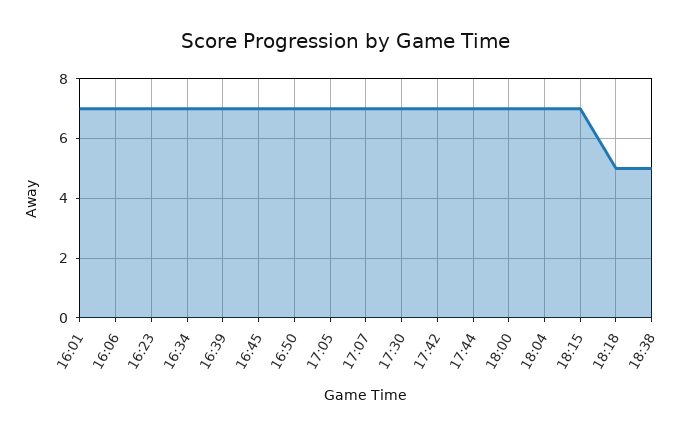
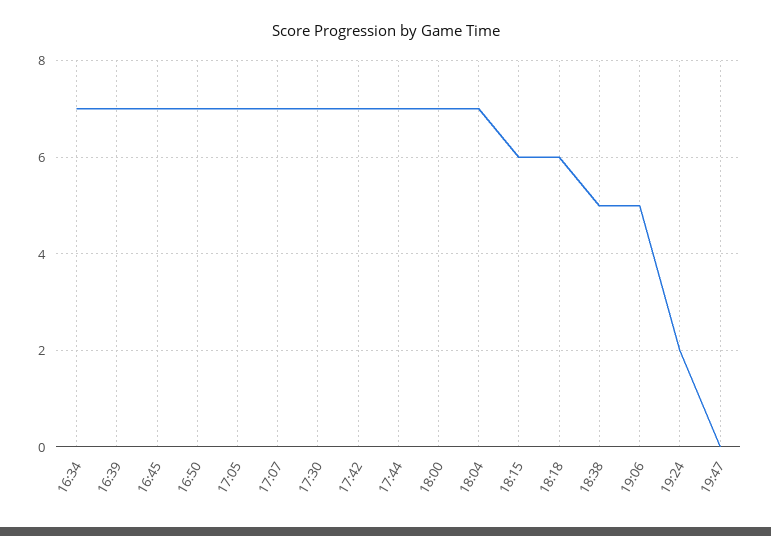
16:01: 7 -> none
16:06: 7 -> none
16:23: 7 -> none
18:15: 7 -> 6
18:18: 5 -> 6
19:06: none -> 5
19:24: none -> 2
19:47: none -> 0

